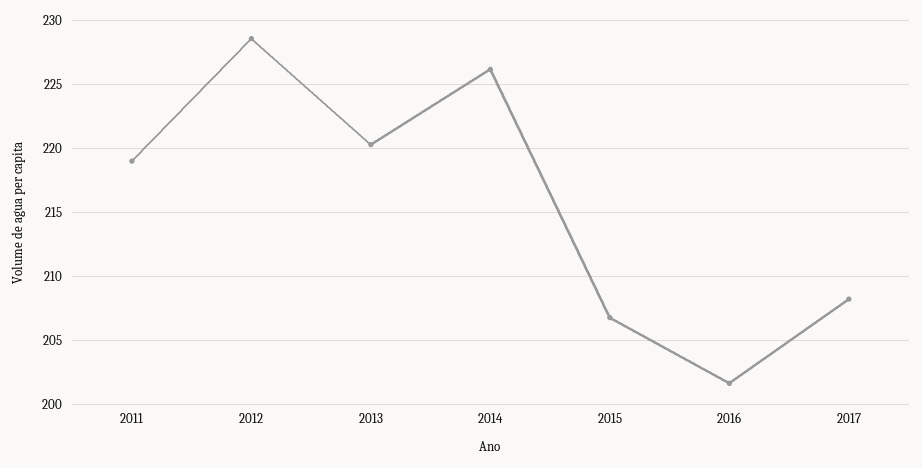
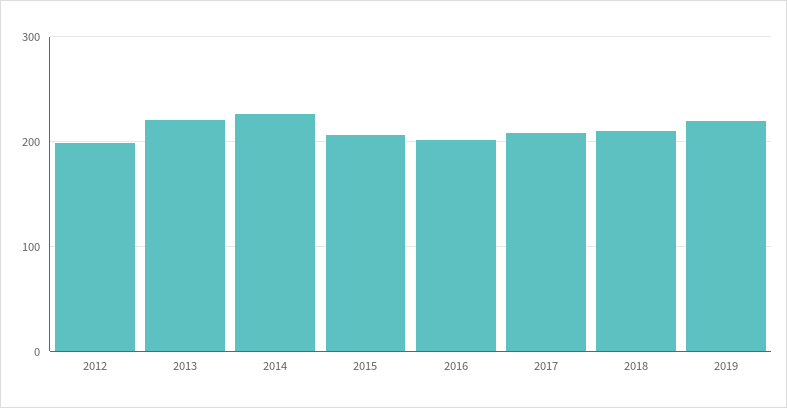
2011: 219 -> none
2012: 228.5 -> 200
2018: none -> 210
2019: none -> 220

